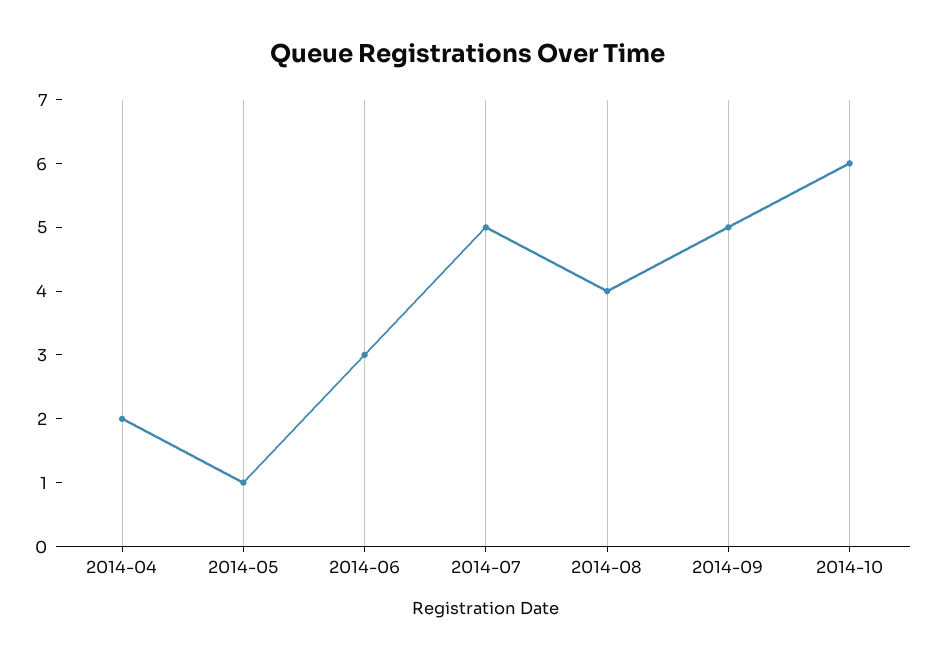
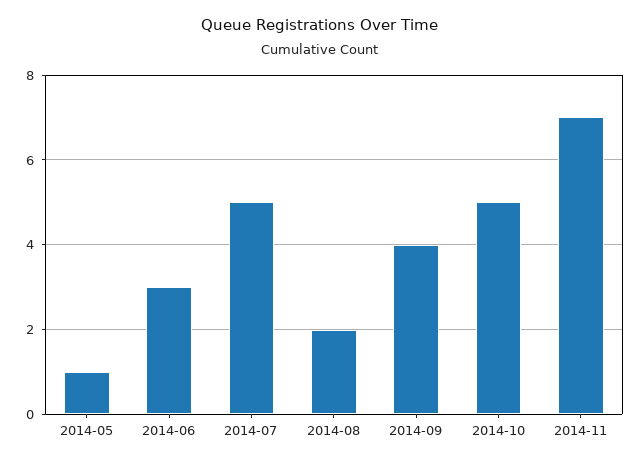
2014-04: 2 -> none
2014-08: 4 -> 2
2014-09: 5 -> 4
2014-10: 6 -> 5
2014-11: none -> 7

